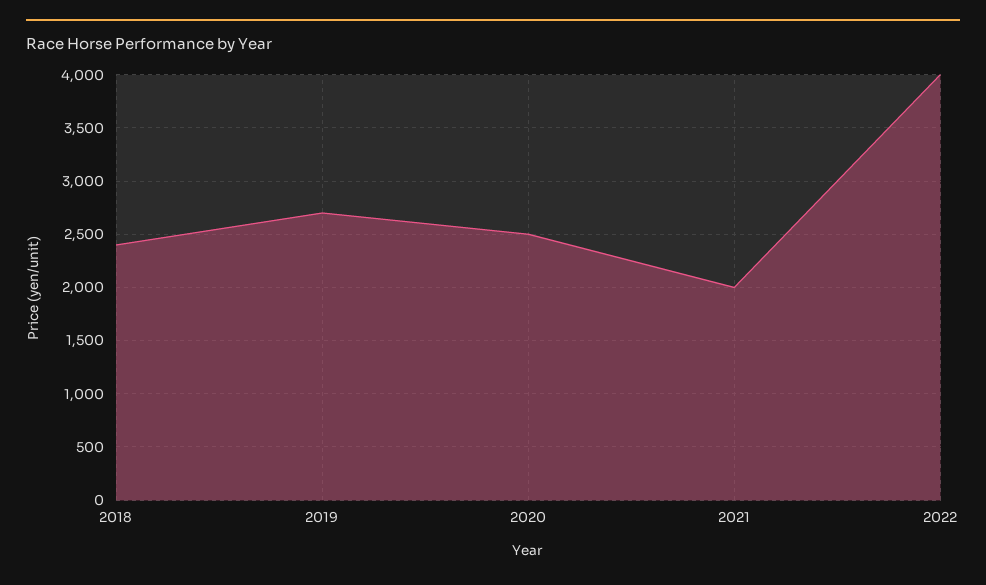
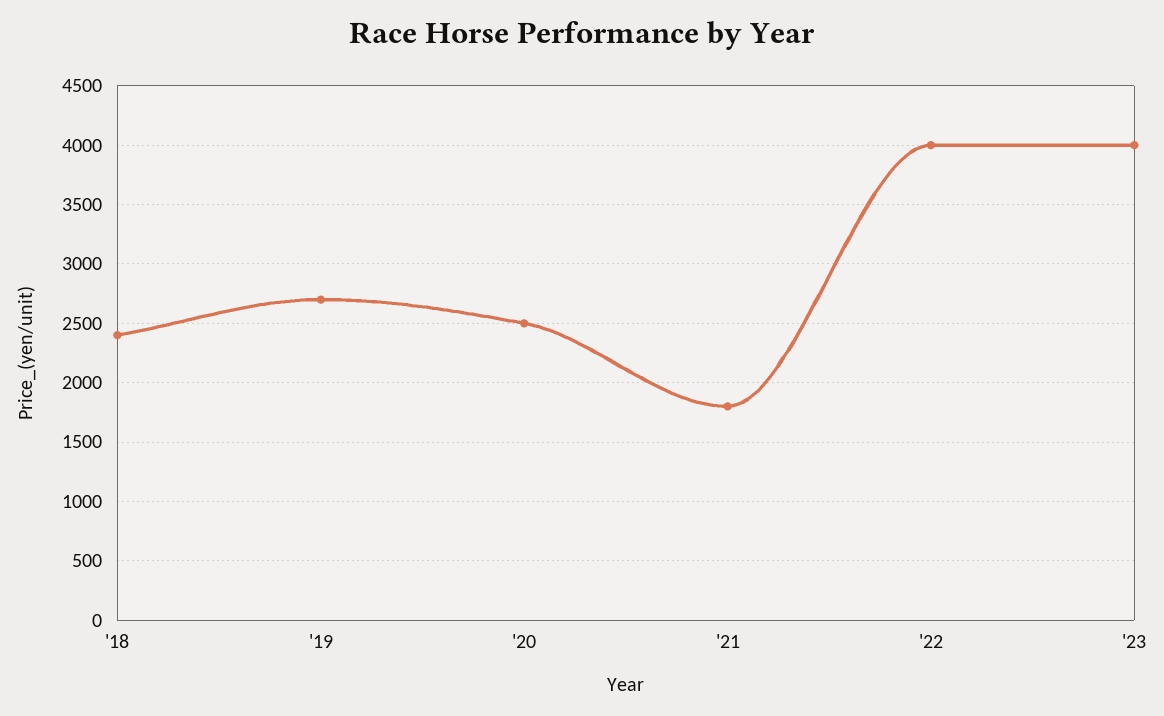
2021: 2000 -> 1800
'23: none -> 4000

